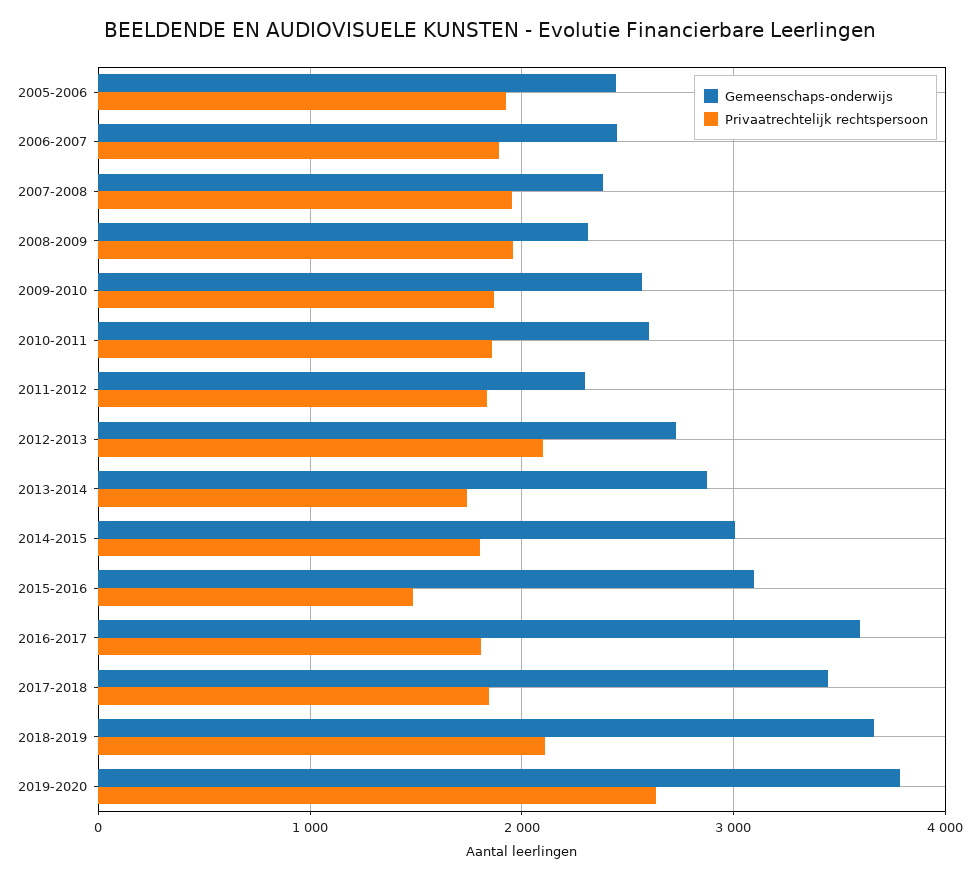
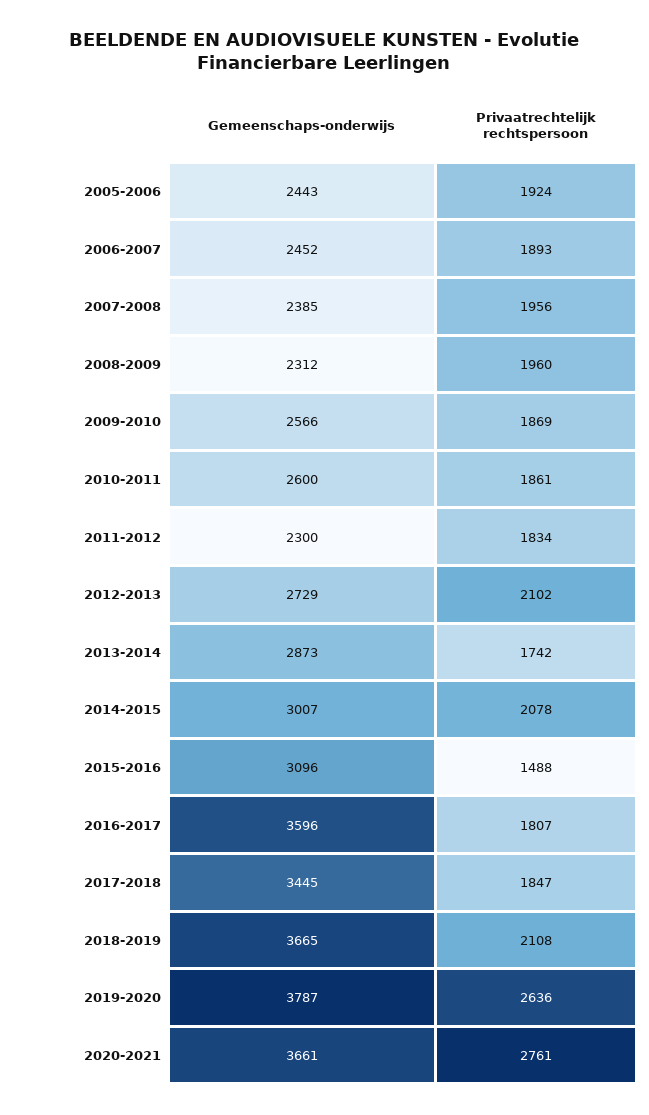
Privaatrechtelijk rechtspersoon, 2014-2015: 1800 -> 2078
Gemeenschaps-onderwijs, 2020-2021: none -> 3661
Privaatrechtelijk rechtspersoon, 2020-2021: none -> 2761

